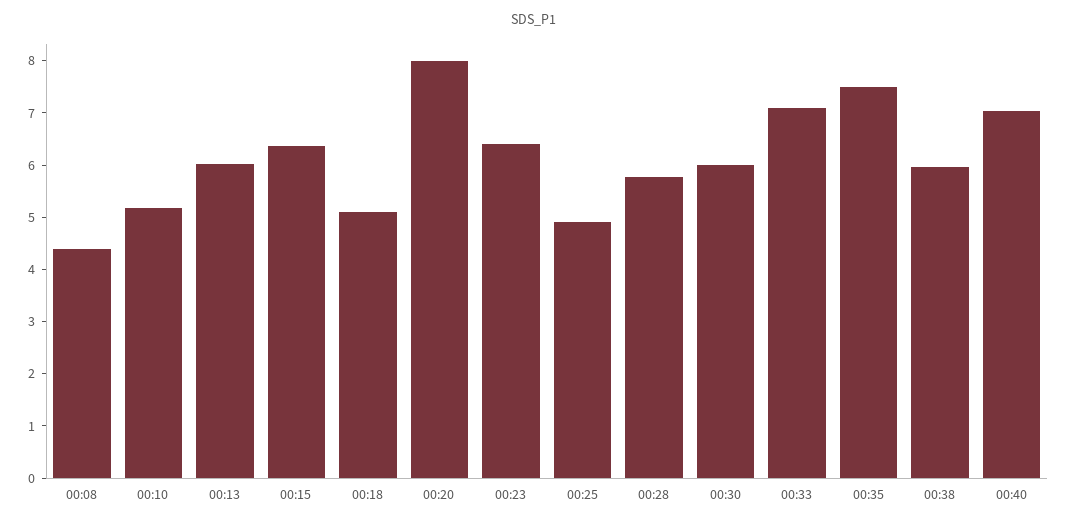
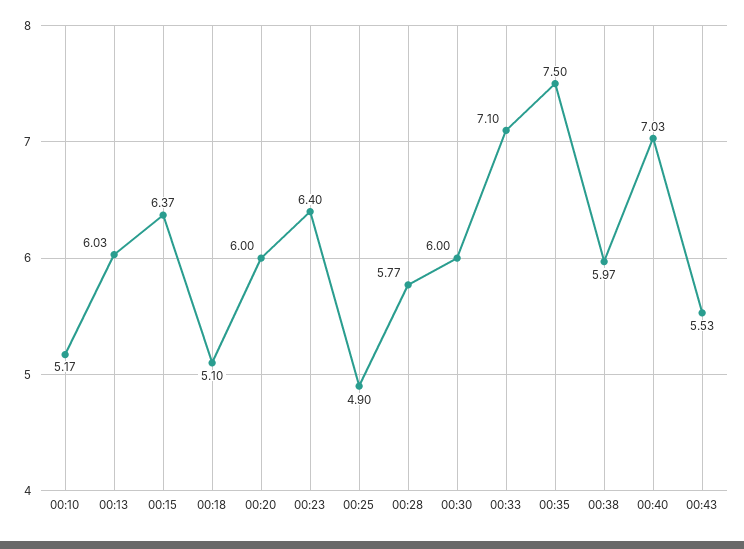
00:08: 4.4 -> none
00:20: 8 -> 6
00:43: none -> 5.53

